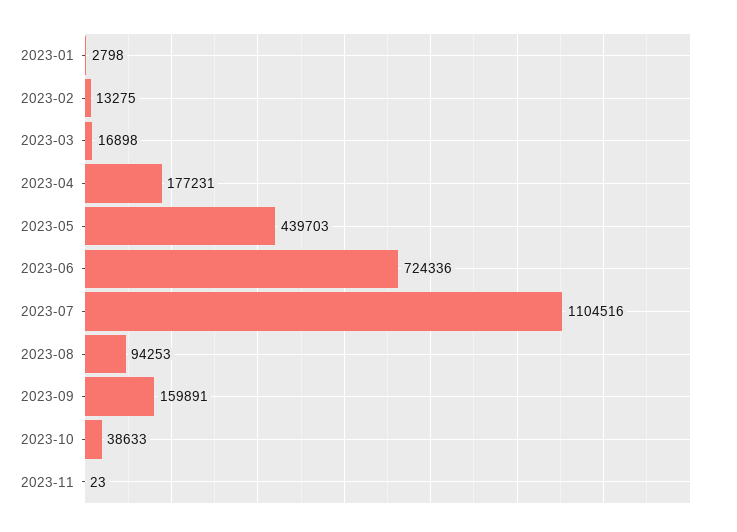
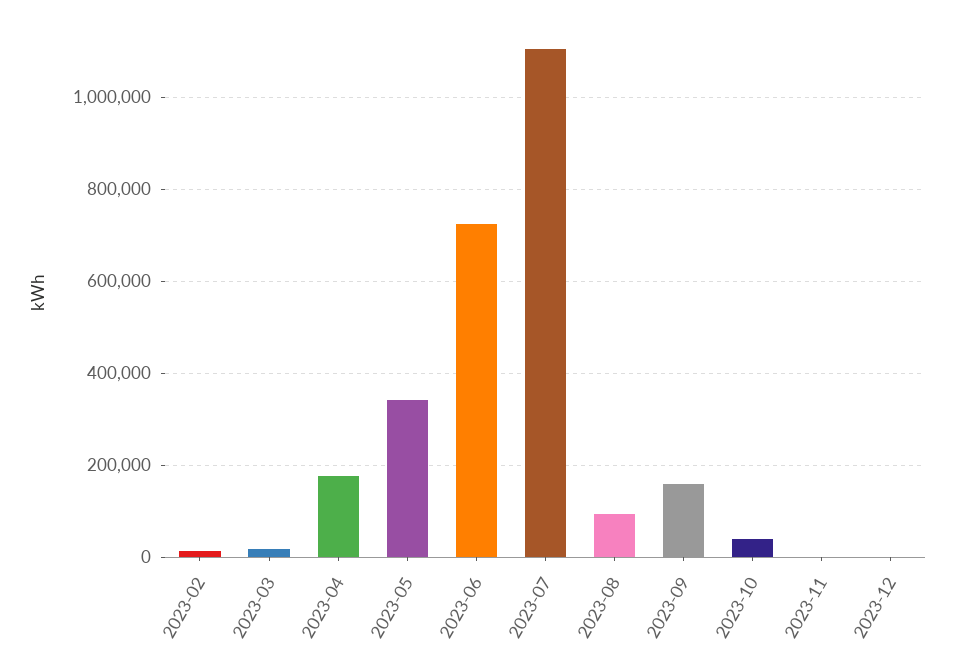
2023-01: 2798 -> none
2023-05: 439703 -> 340000
2023-12: none -> 0

